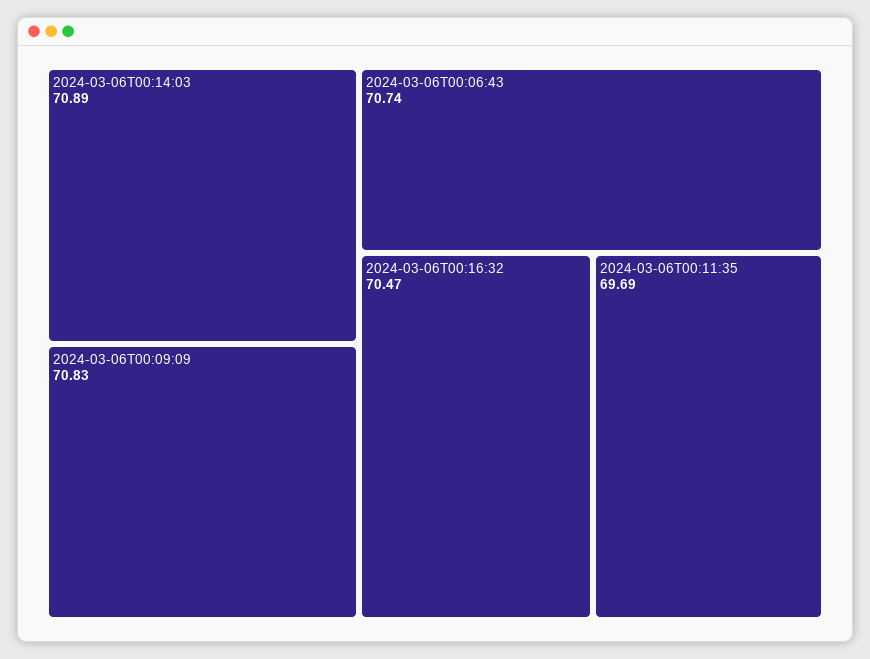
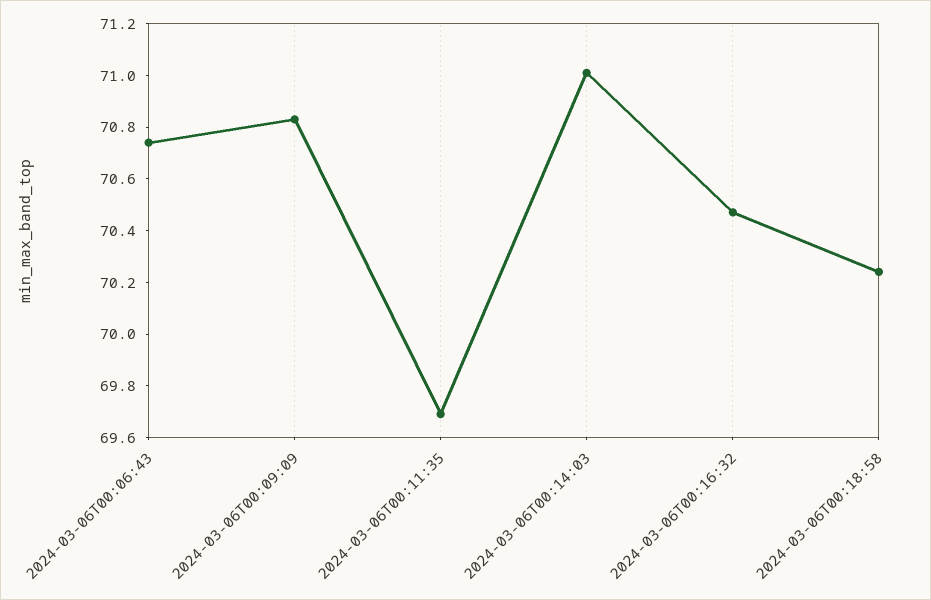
2024-03-06T00:14:03: 70.89 -> 71
2024-03-06T00:18:58: none -> 70.25

